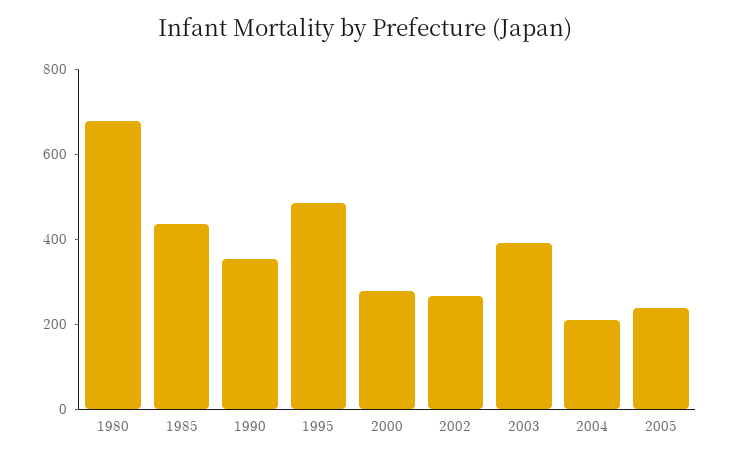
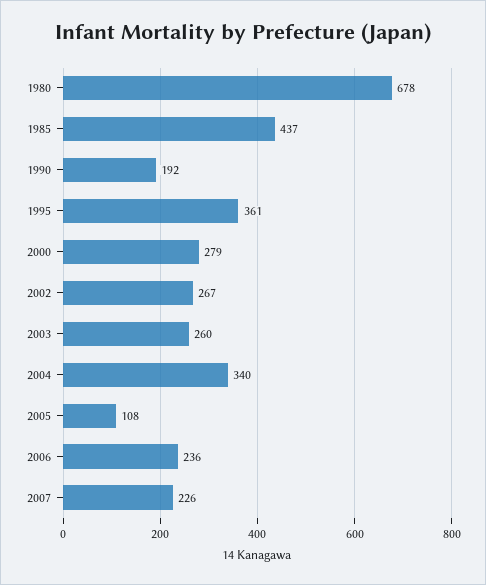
1990: 350 -> 192
1995: 500 -> 361
2003: 400 -> 260
2004: 200 -> 340
2005: 250 -> 108
2006: none -> 236
2007: none -> 226

